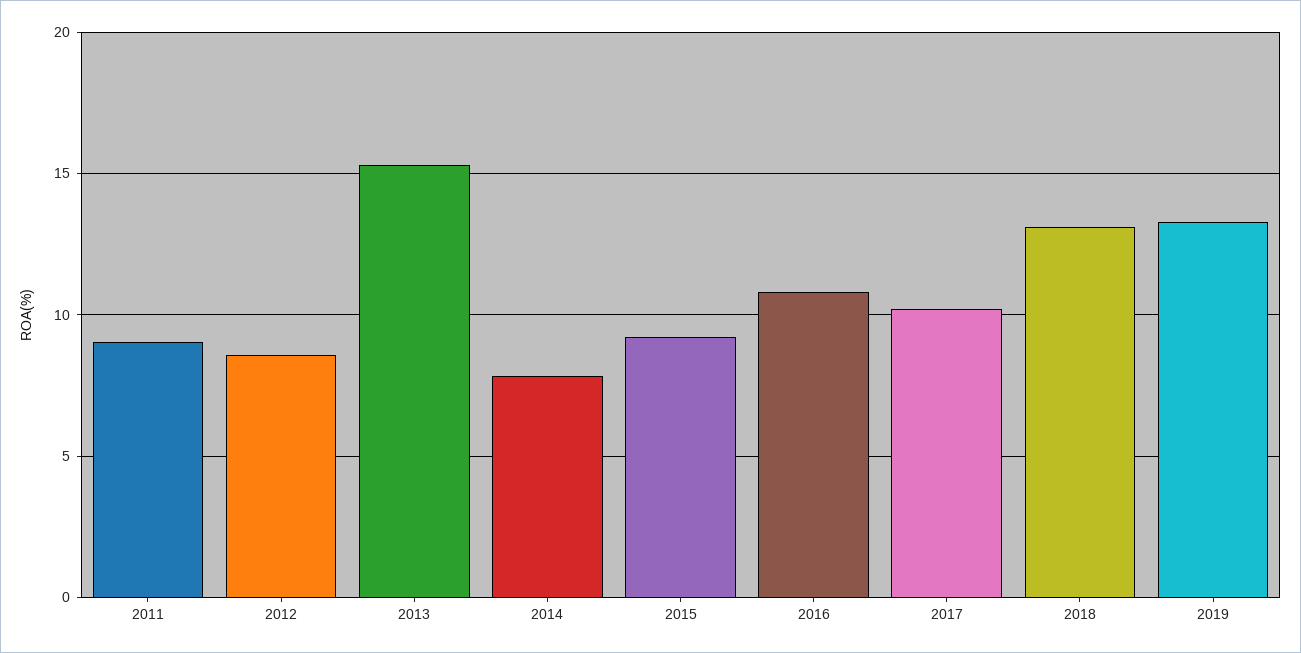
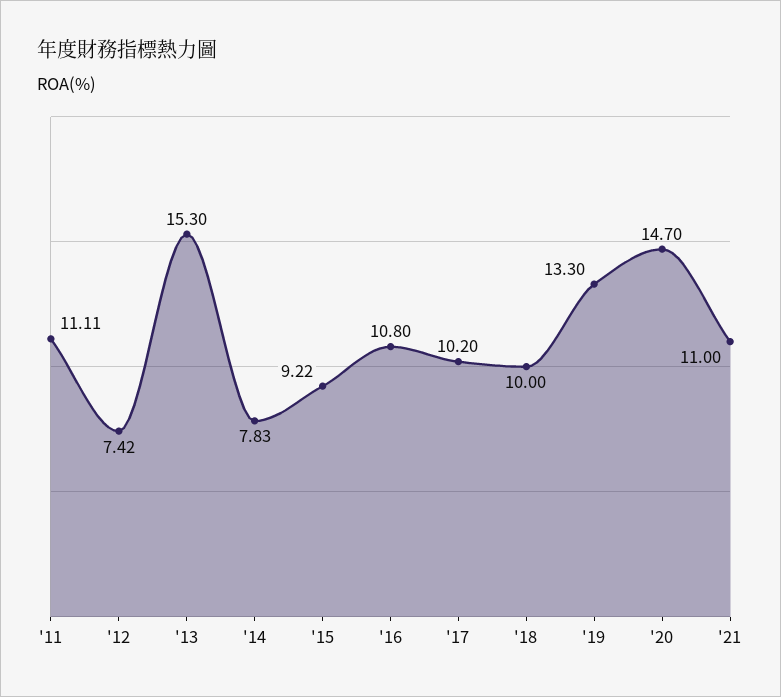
2011: 9 -> 11.11
2012: 8.5 -> 7.42
2018: 13 -> 10
'20: none -> 14.7
'21: none -> 11

